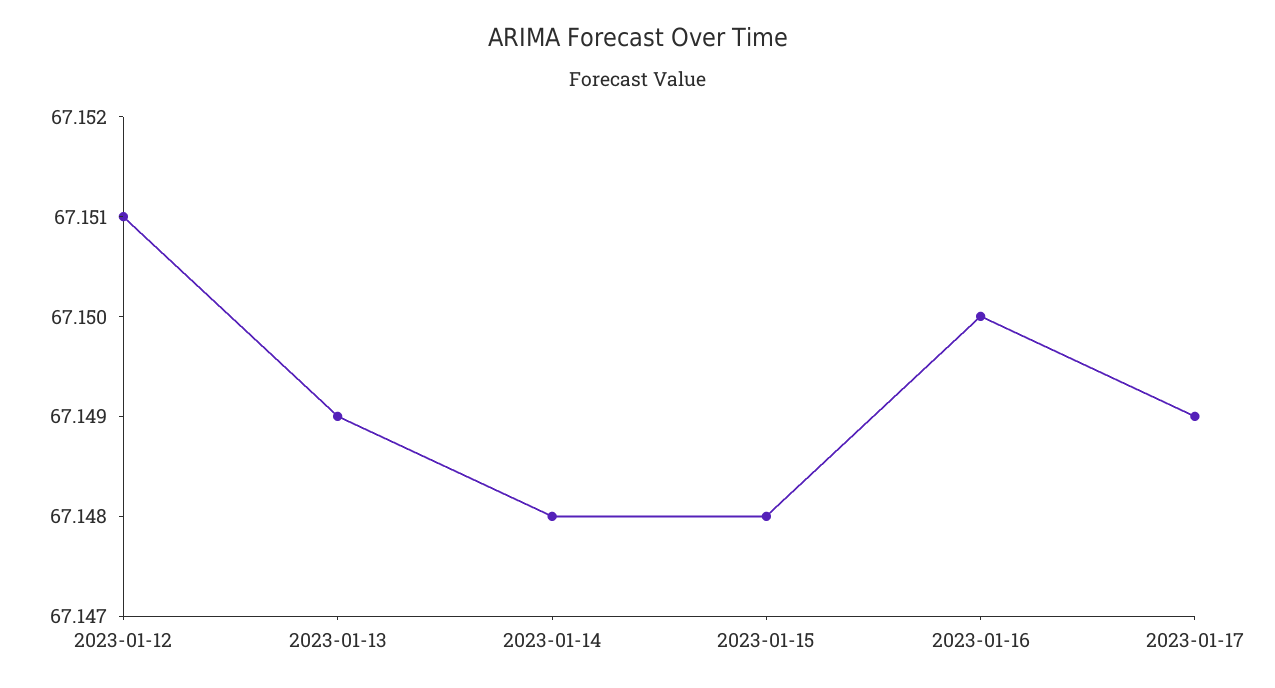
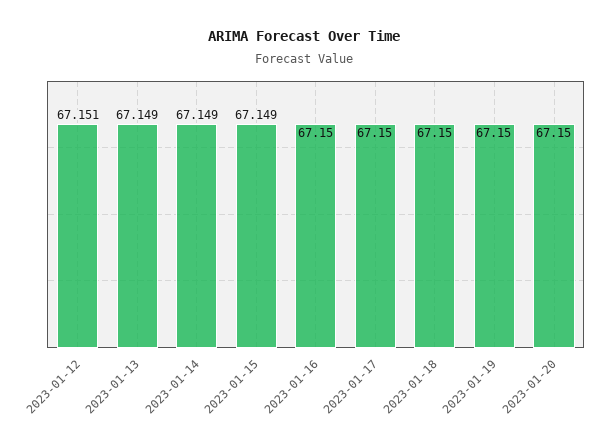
2023-01-14: 67.148 -> 67.149
2023-01-15: 67.148 -> 67.149
2023-01-17: 67.149 -> 67.15
2023-01-18: none -> 67.15
2023-01-19: none -> 67.15
2023-01-20: none -> 67.15

